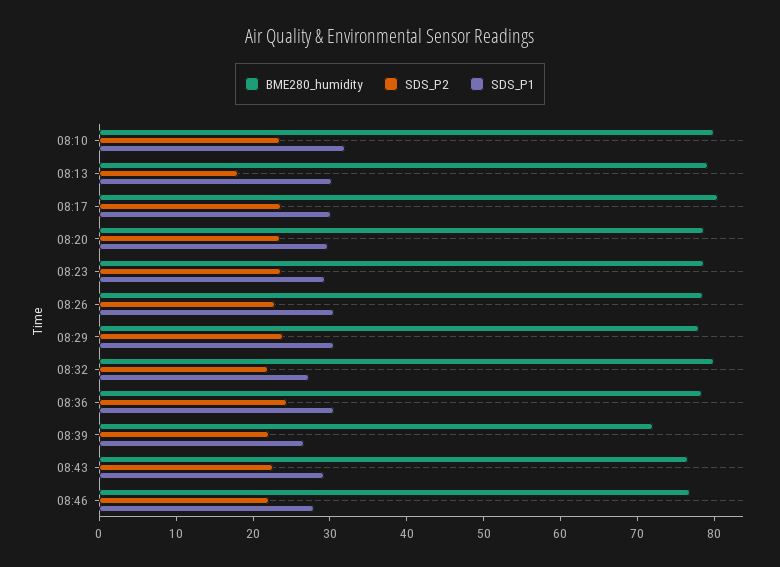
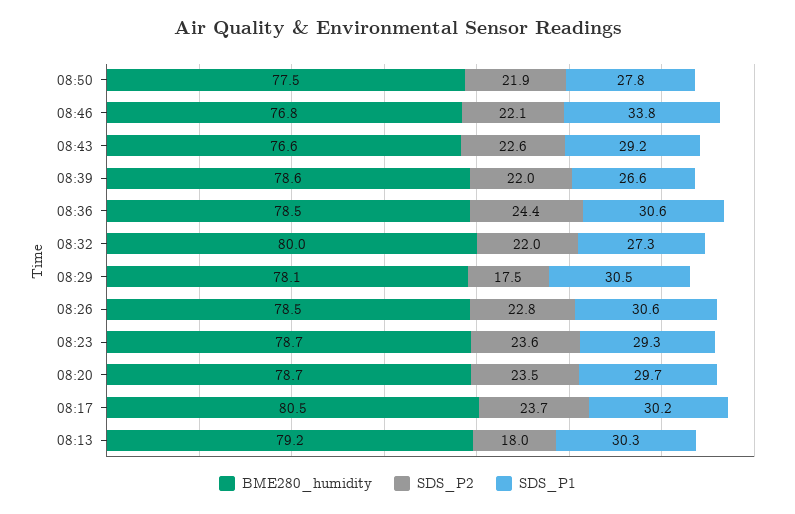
BME280_humidity, 08:10: 80 -> none
SDS_P2, 08:10: 24 -> none
SDS_P1, 08:10: 32 -> none
SDS_P2, 08:29: 24 -> 17.5
BME280_humidity, 08:39: 72 -> 78.6
SDS_P1, 08:46: 28 -> 33.8
BME280_humidity, 08:50: none -> 77.5
SDS_P2, 08:50: none -> 21.9
SDS_P1, 08:50: none -> 27.8

